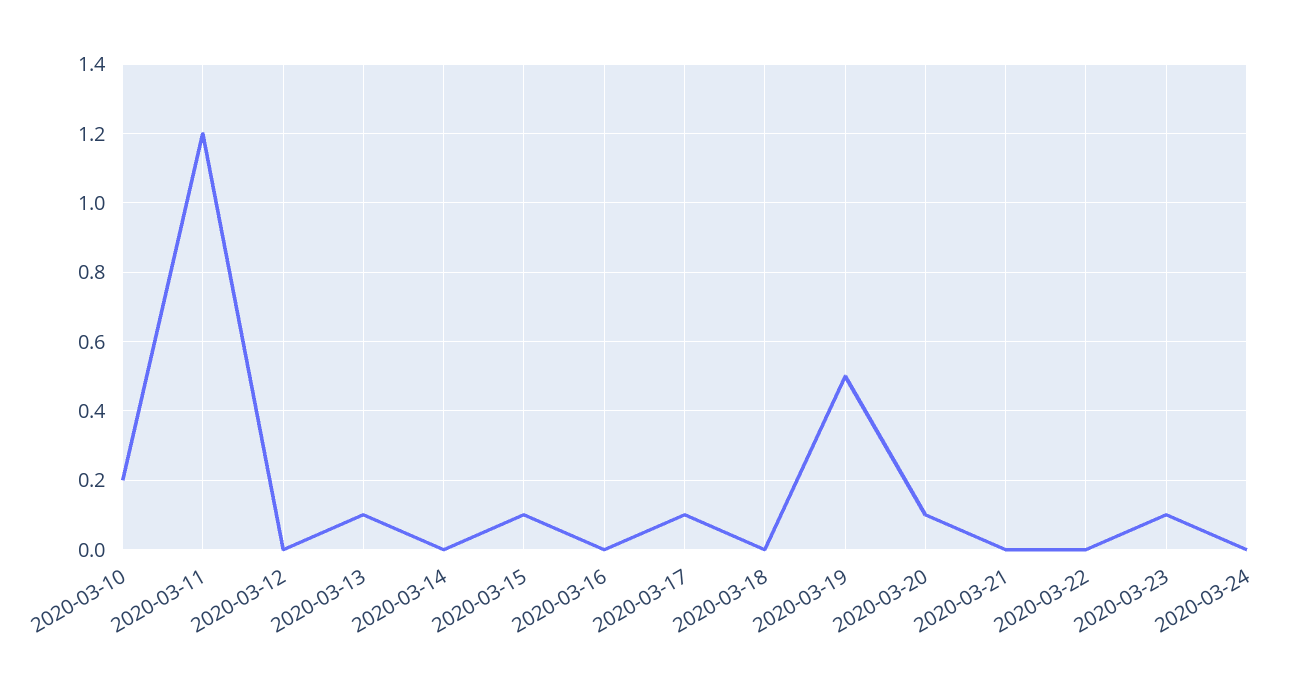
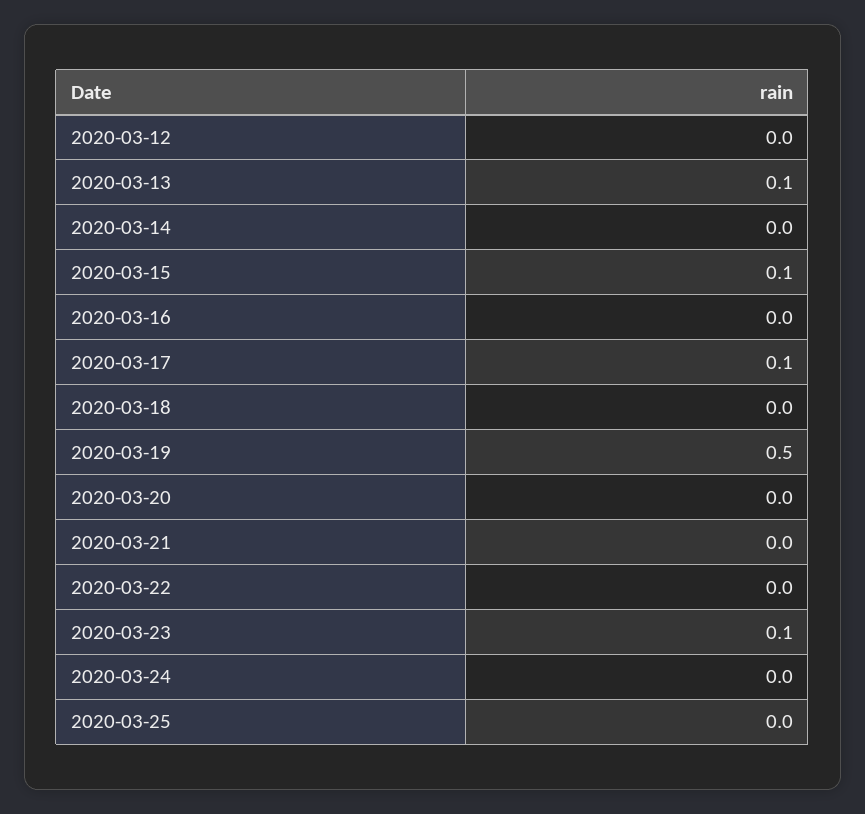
2020-03-10: 0.2 -> none
2020-03-11: 1.2 -> none
2020-03-20: 0.1 -> 0
2020-03-25: none -> 0

